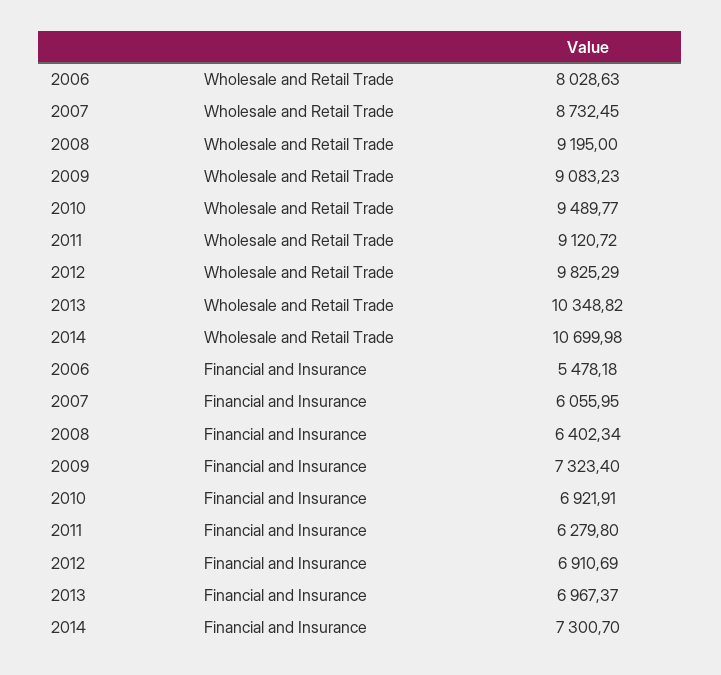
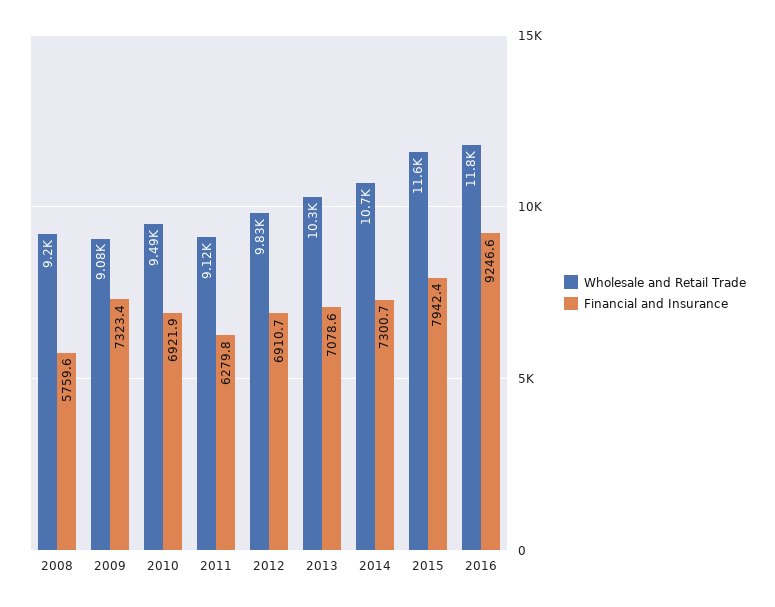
Wholesale and Retail Trade, 2006: 8028.63 -> none
Wholesale and Retail Trade, 2007: 8732.45 -> none
Financial and Insurance, 2006: 5478.18 -> none
Financial and Insurance, 2007: 6055.95 -> none
Financial and Insurance, 2008: 6402.34 -> 5759.6
Financial and Insurance, 2013: 6967.37 -> 7078.6
Wholesale and Retail Trade, 2015: none -> 11600
Financial and Insurance, 2015: none -> 7942.4
Wholesale and Retail Trade, 2016: none -> 11800
Financial and Insurance, 2016: none -> 9246.6

